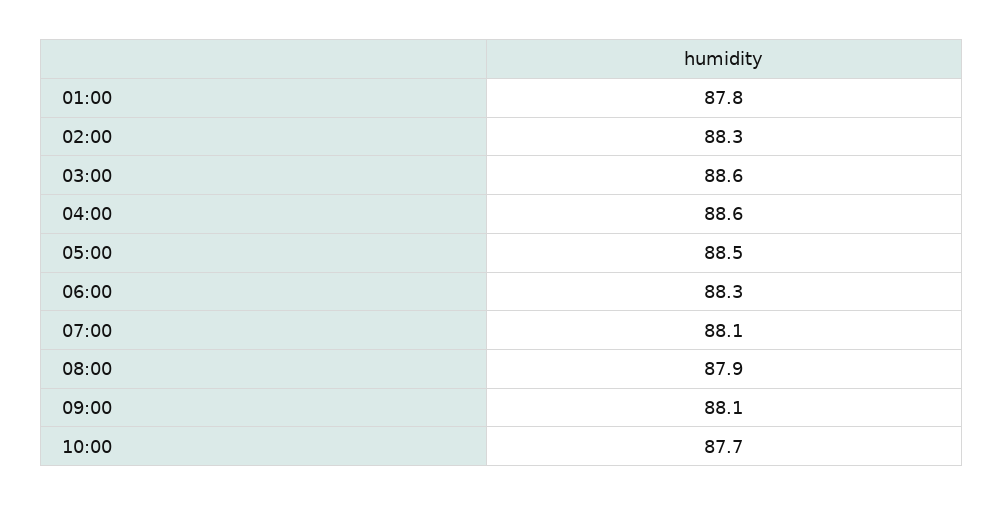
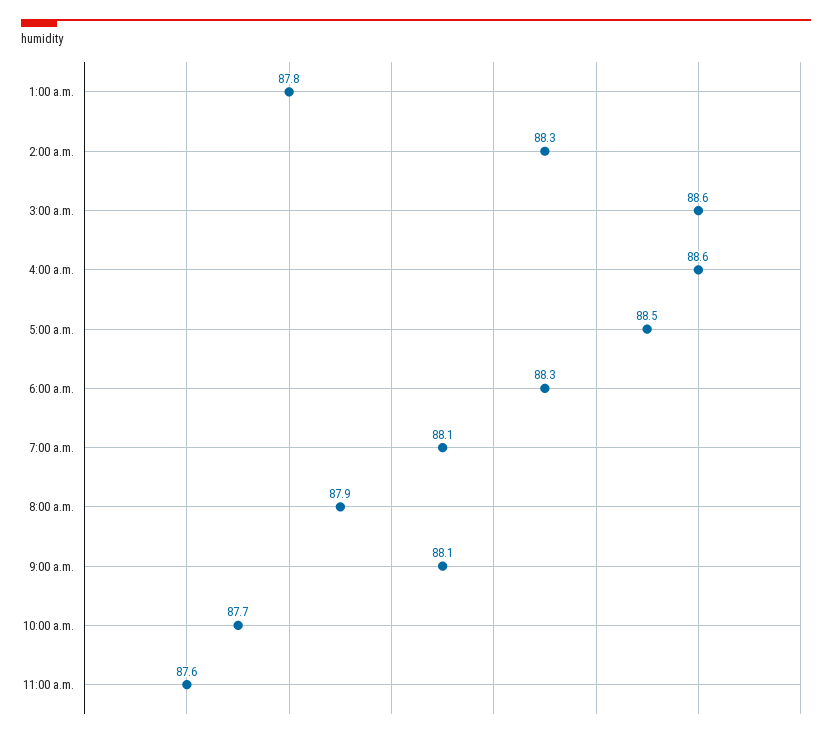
11:00 a.m.: none -> 87.6

